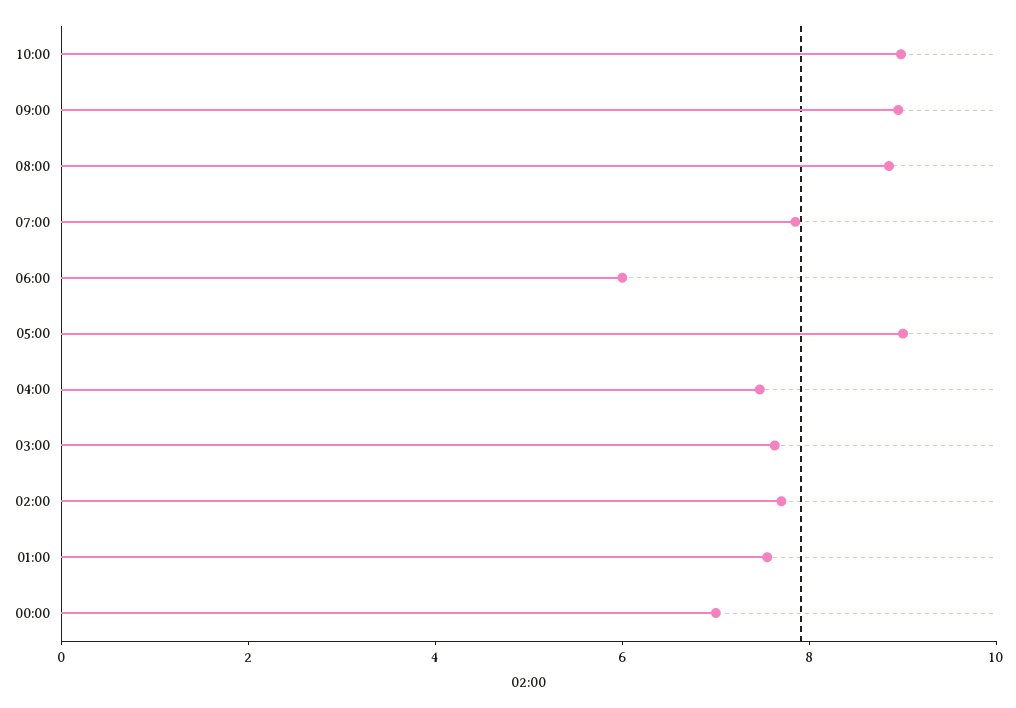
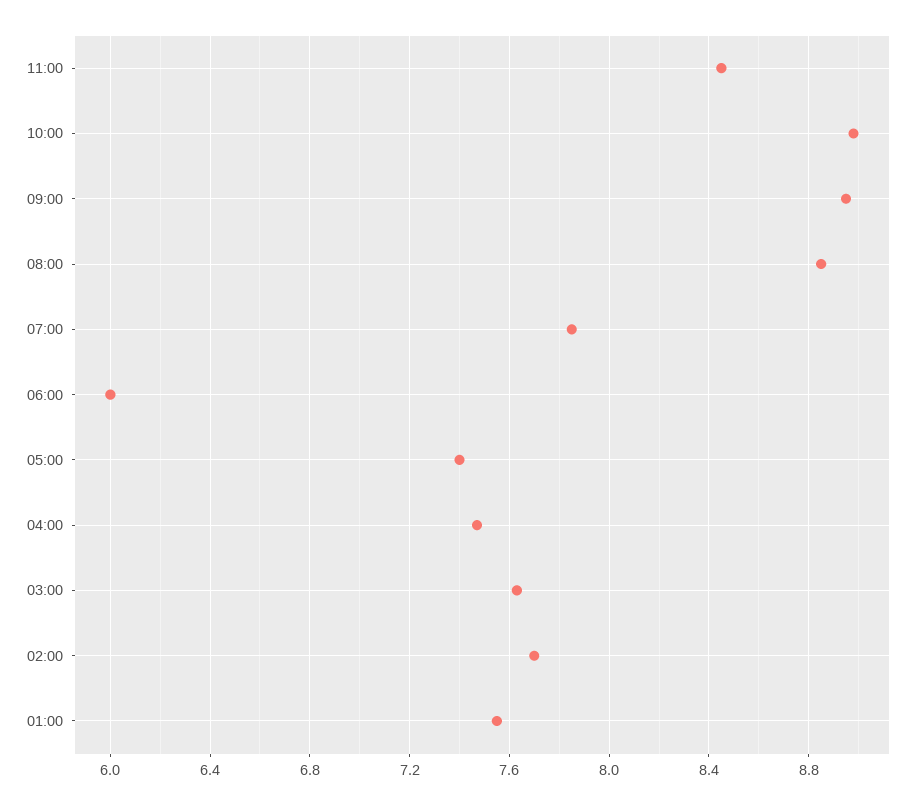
05:00: 9 -> 7.4
00:00: 7 -> none
11:00: none -> 8.45

